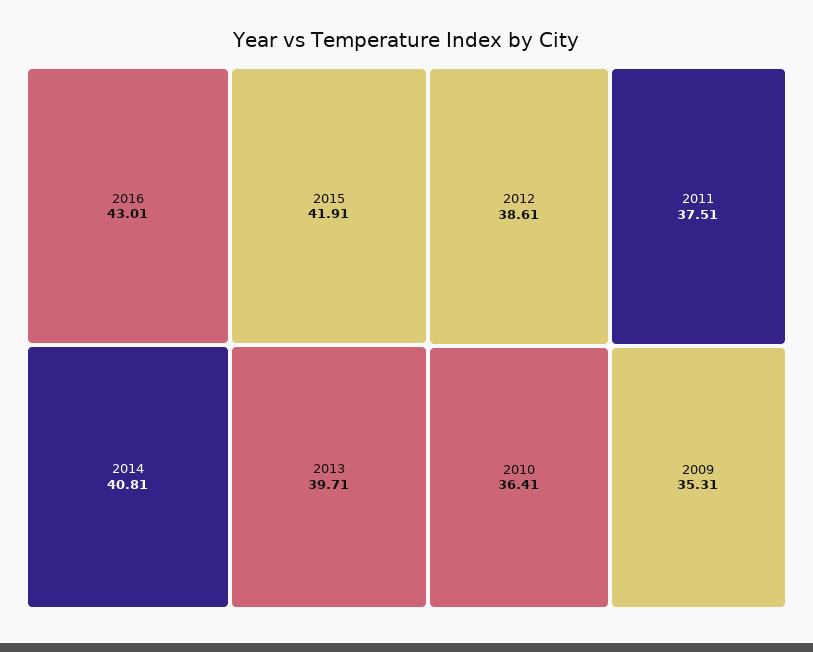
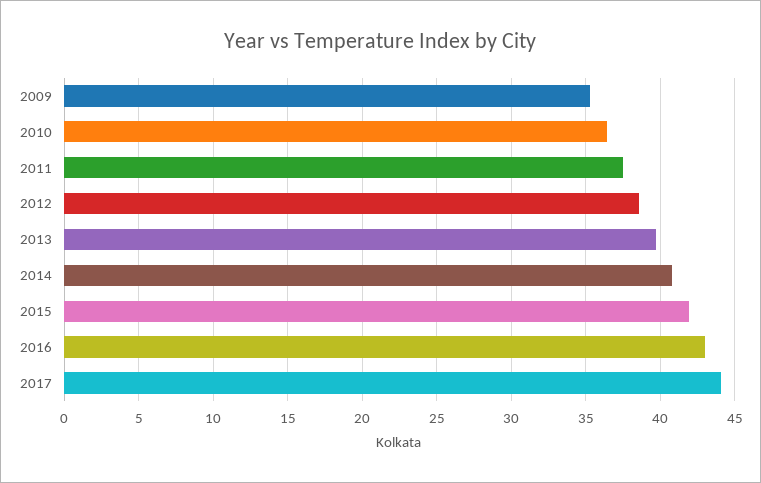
2017: none -> 44

